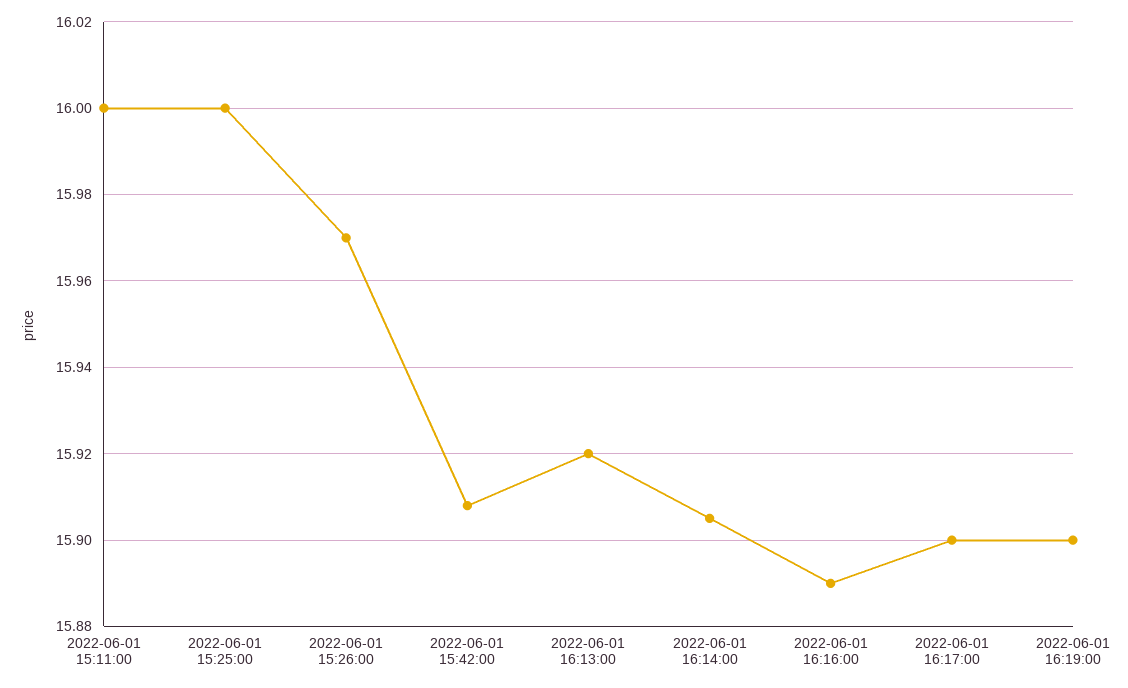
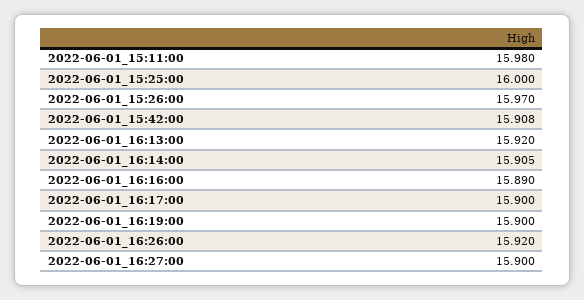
2022-06-01 15:11:00: 16 -> 15.98
2022-06-01_16:26:00: none -> 15.92
2022-06-01_16:27:00: none -> 15.9

